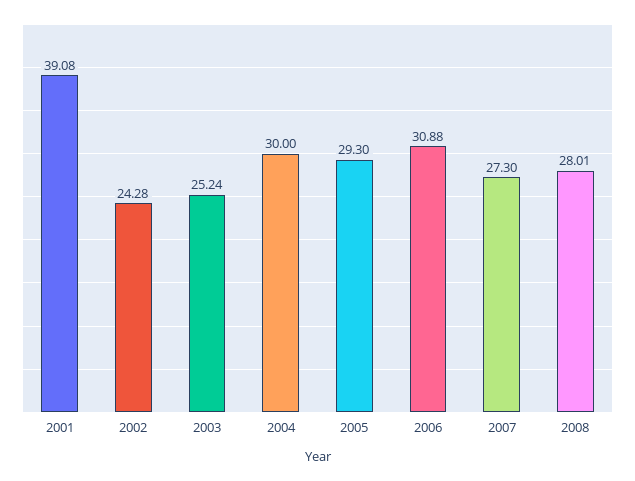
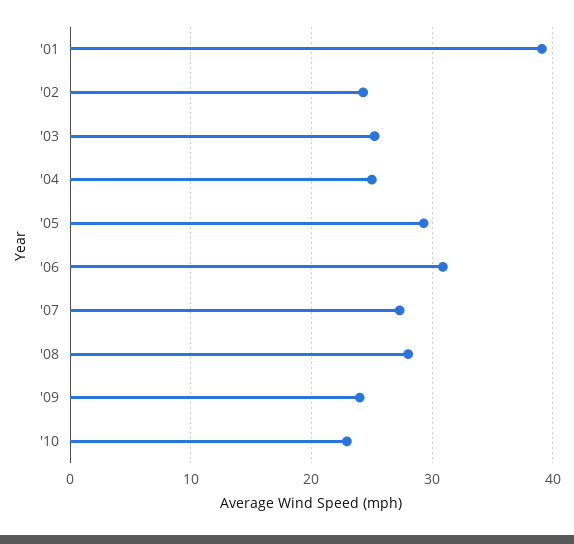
2004: 30 -> 25
'09: none -> 24
'10: none -> 23

